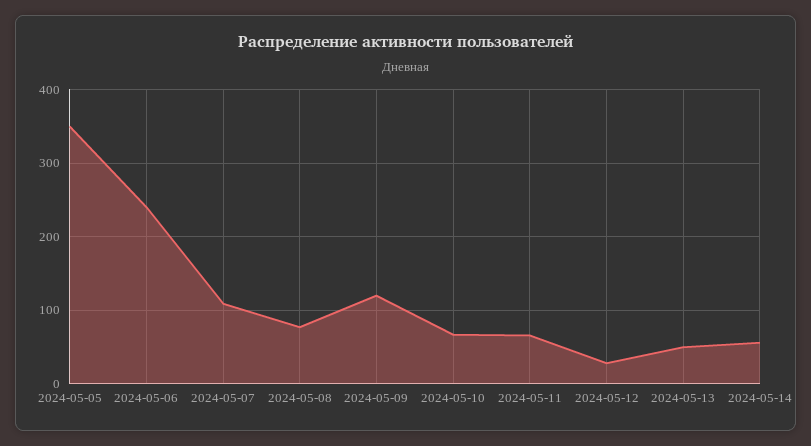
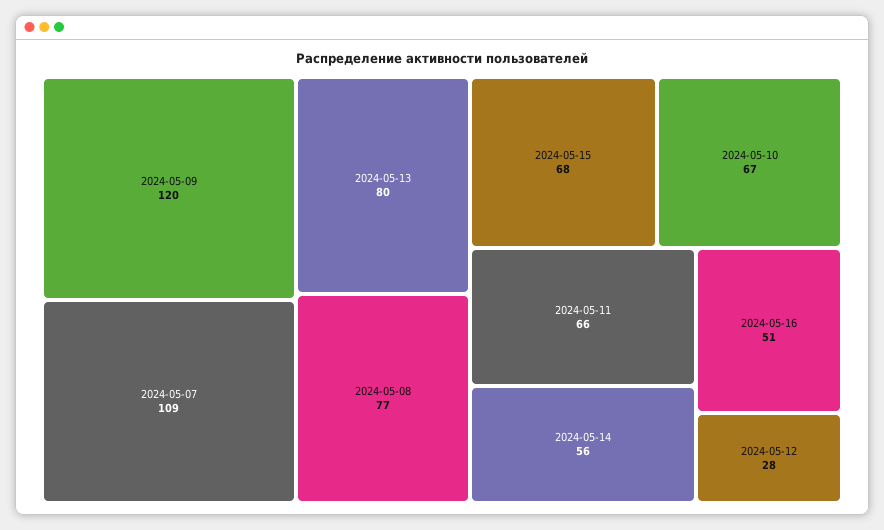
2024-05-05: 350 -> none
2024-05-06: 240 -> none
2024-05-13: 50 -> 80
2024-05-15: none -> 68
2024-05-16: none -> 51

